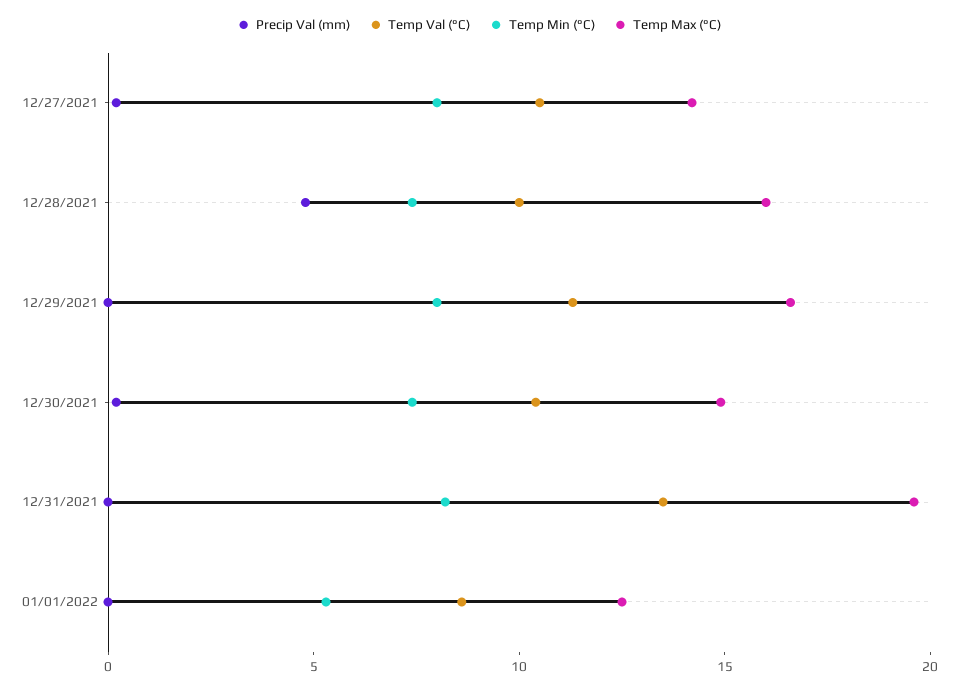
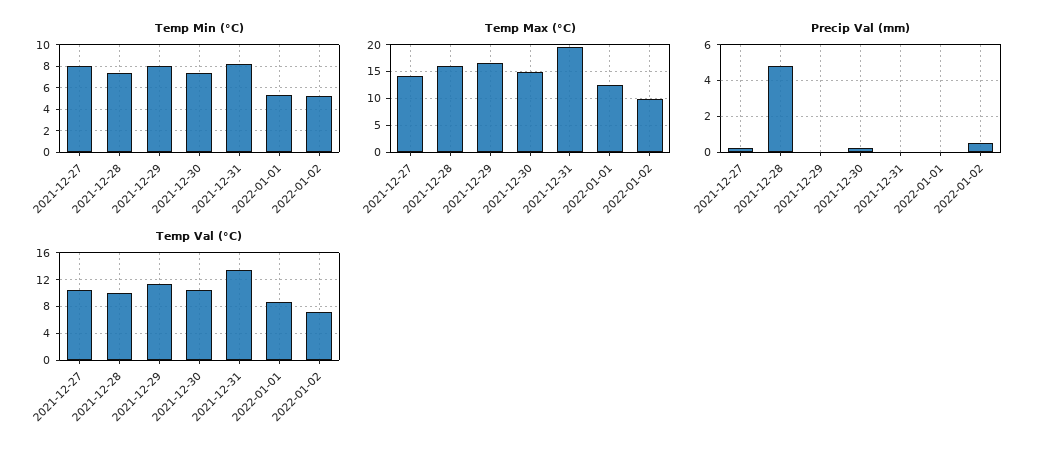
Temp Min (°C), 2022-01-02: none -> 5
Temp Max (°C), 2022-01-02: none -> 10
Precip Val (mm), 2022-01-02: none -> 0.5
Temp Val (°C), 2022-01-02: none -> 7

